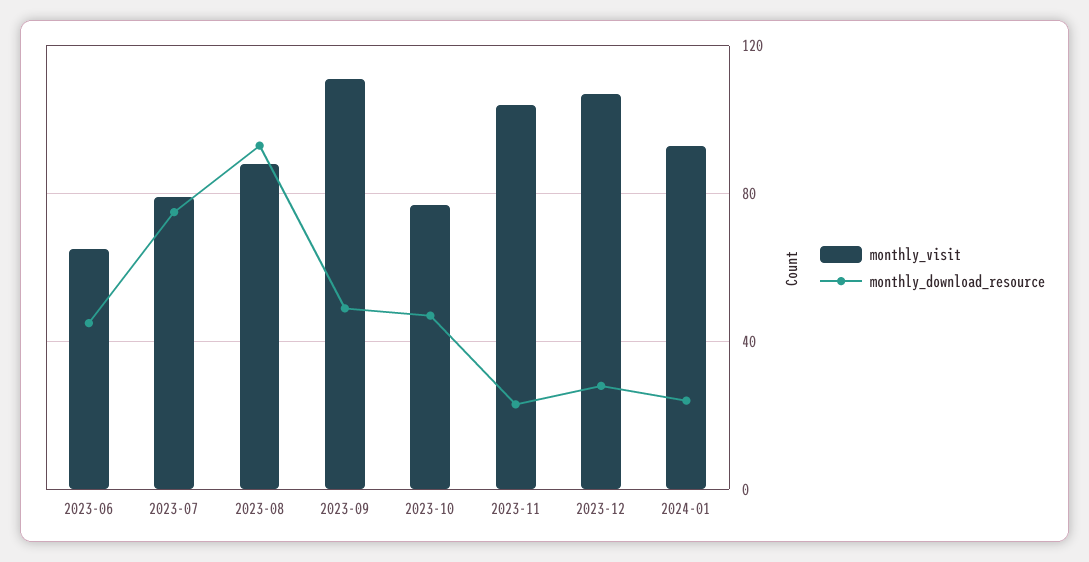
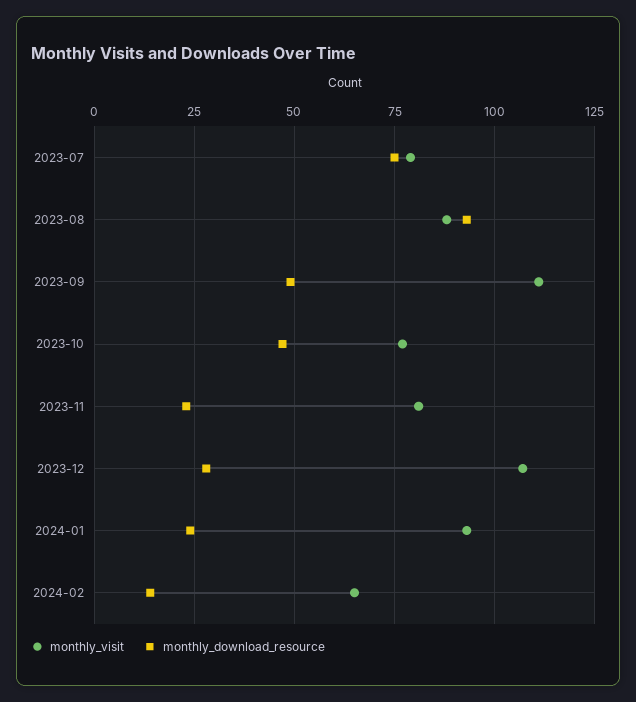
monthly_visit, 2023-06: 65 -> none
monthly_download_resource, 2023-06: 45 -> none
monthly_visit, 2023-11: 105 -> 80
monthly_visit, 2024-02: none -> 65
monthly_download_resource, 2024-02: none -> 15

